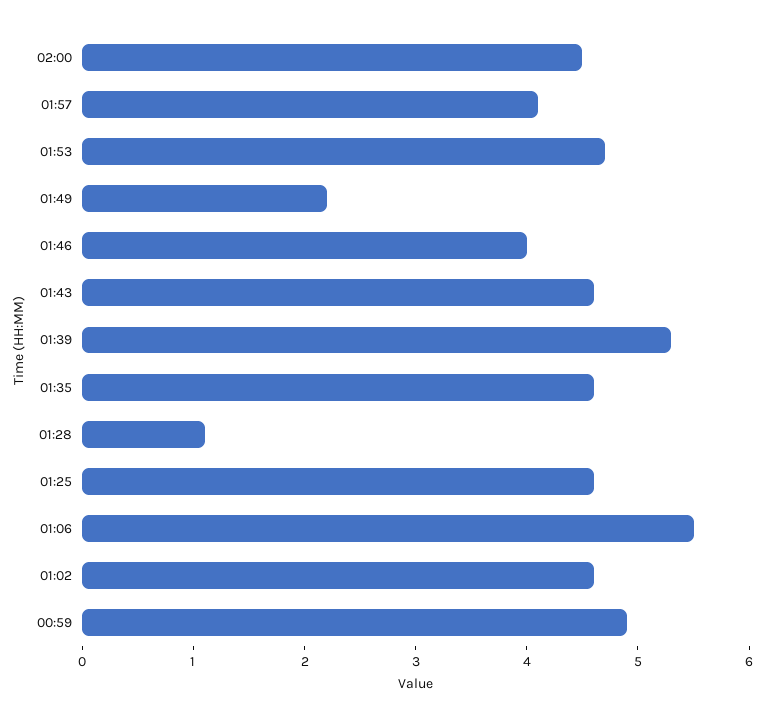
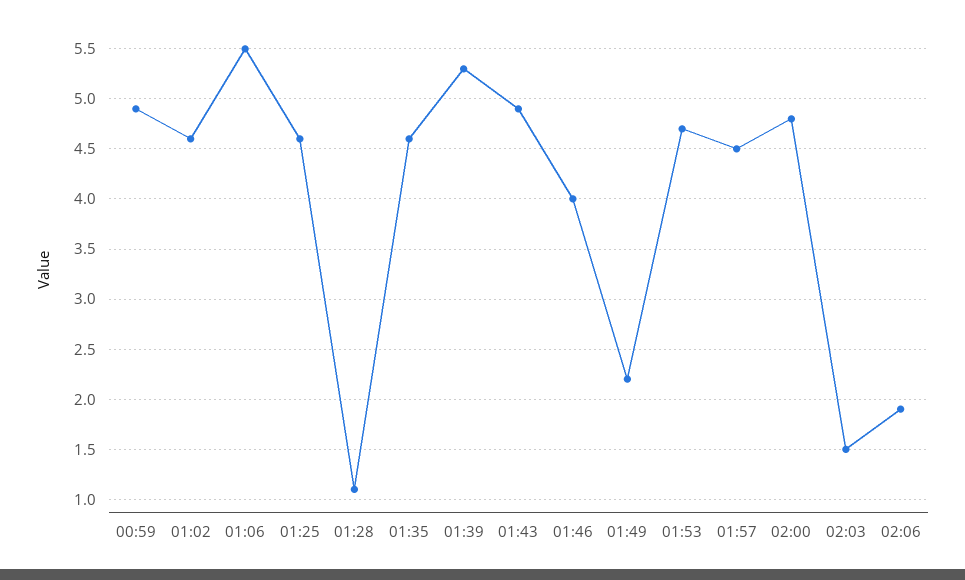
02:00: 4.5 -> 4.8
01:57: 4.1 -> 4.5
01:43: 4.6 -> 4.9
02:03: none -> 1.5
02:06: none -> 1.9

